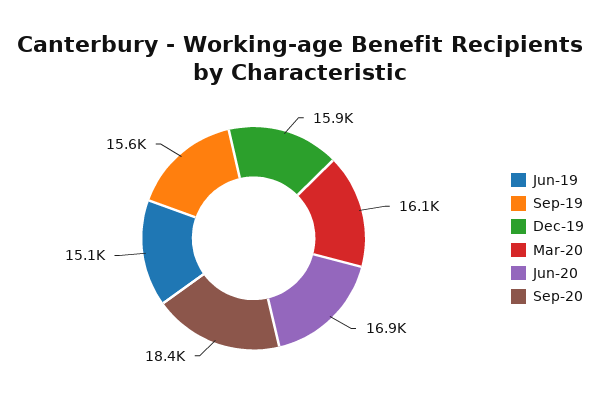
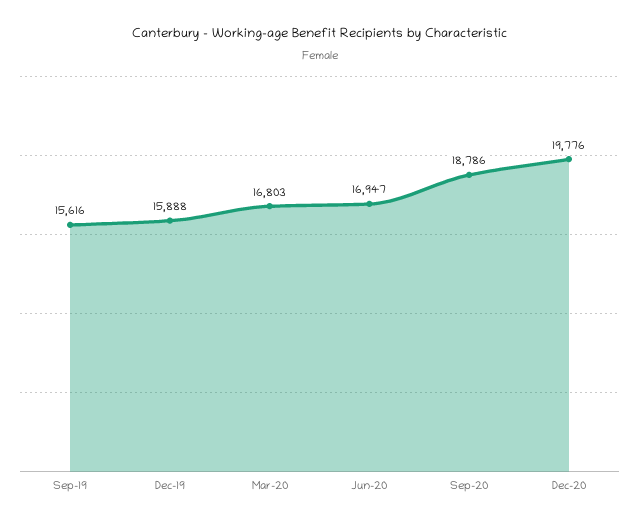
Jun-19: 15100 -> none
Mar-20: 16100 -> 16803
Sep-20: 18400 -> 18786
Dec-20: none -> 19776

